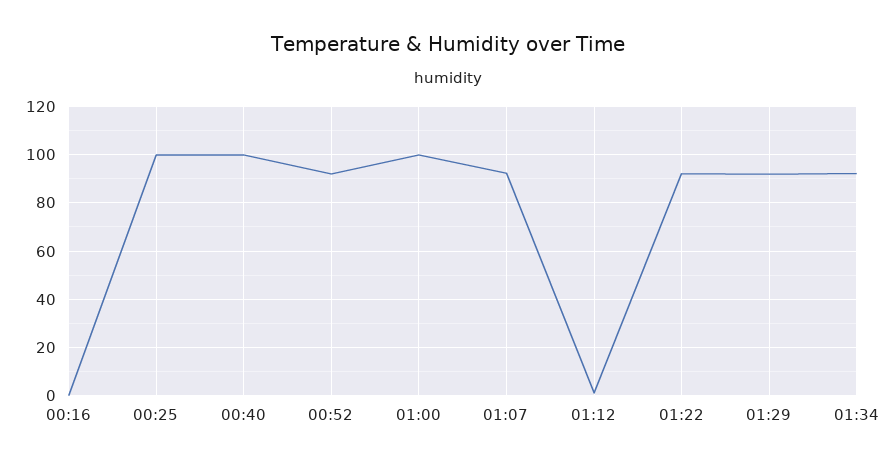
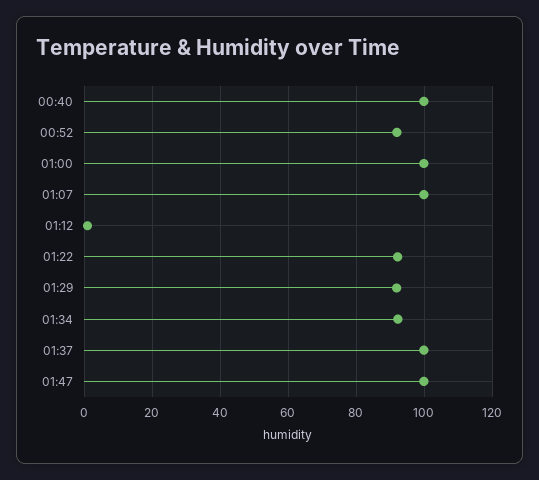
00:16: 0 -> none
00:25: 100 -> none
01:07: 92.5 -> 100
01:37: none -> 100
01:47: none -> 100

